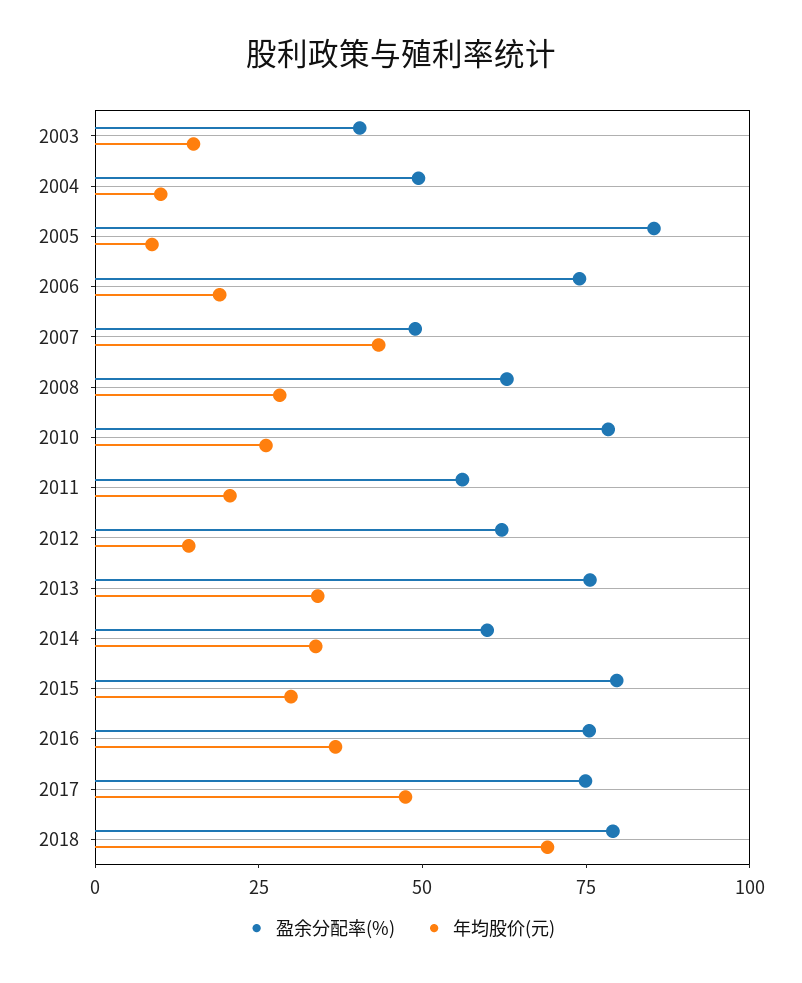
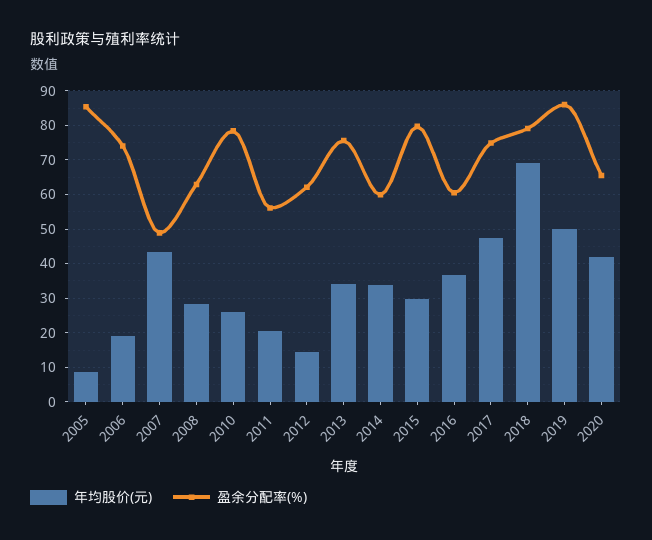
盈余分配率(%), 2003: 40 -> none
年均股价(元), 2003: 15 -> none
盈余分配率(%), 2004: 50 -> none
年均股价(元), 2004: 10 -> none
盈余分配率(%), 2016: 75 -> 60
年均股价(元), 2019: none -> 50
盈余分配率(%), 2019: none -> 86
年均股价(元), 2020: none -> 42
盈余分配率(%), 2020: none -> 66

